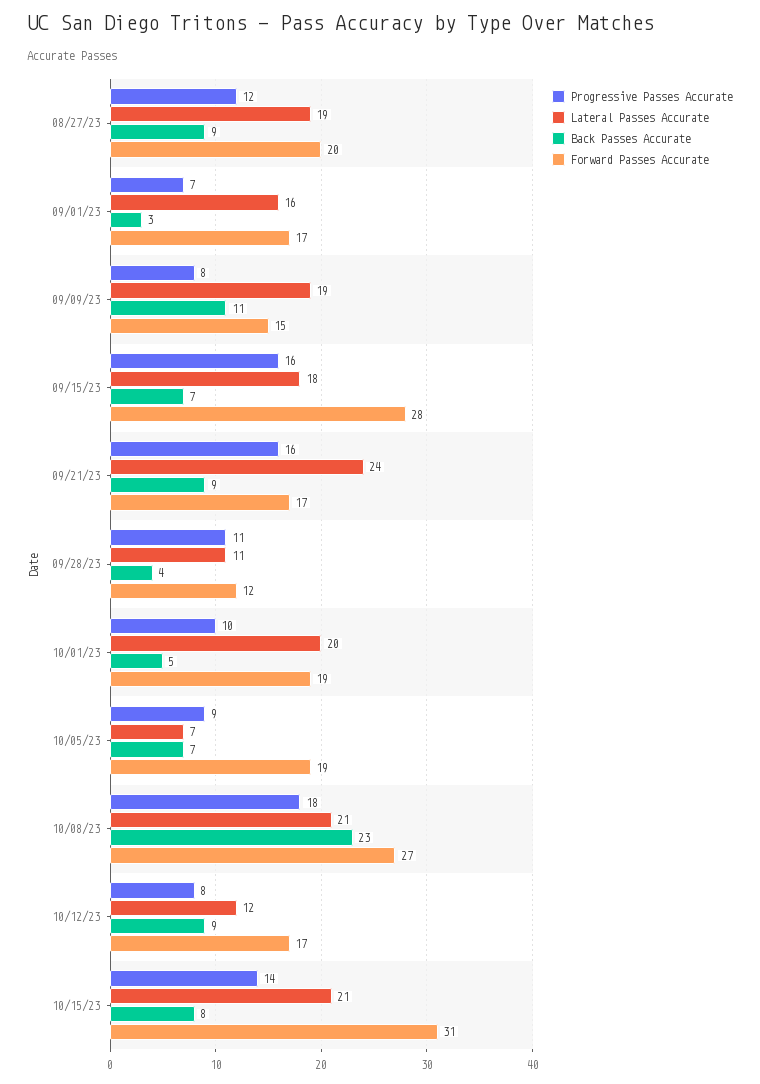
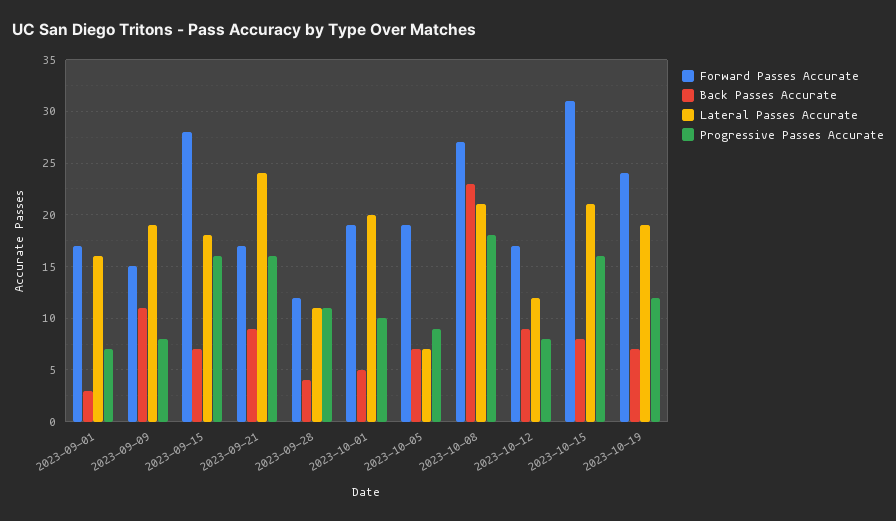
Progressive Passes Accurate, 08/27/23: 12 -> none
Lateral Passes Accurate, 08/27/23: 19 -> none
Back Passes Accurate, 08/27/23: 9 -> none
Forward Passes Accurate, 08/27/23: 20 -> none
Progressive Passes Accurate, 10/15/23: 14 -> 16
Forward Passes Accurate, 2023-10-19: none -> 24
Back Passes Accurate, 2023-10-19: none -> 7
Lateral Passes Accurate, 2023-10-19: none -> 19
Progressive Passes Accurate, 2023-10-19: none -> 12

